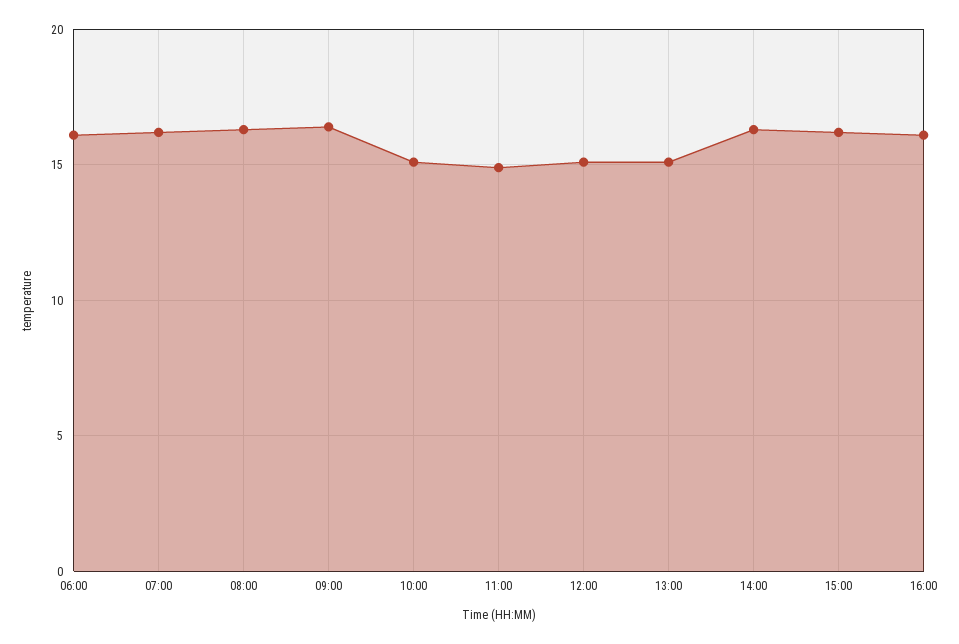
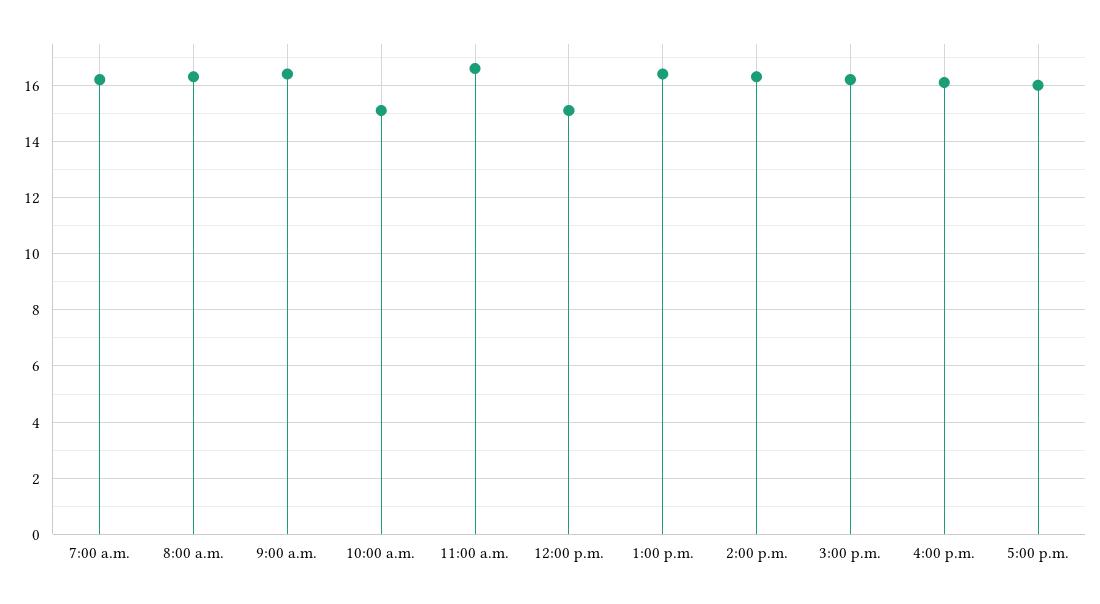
06:00: 16 -> none
11:00: 15 -> 16.5
13:00: 15 -> 16.5
5:00 p.m.: none -> 16

